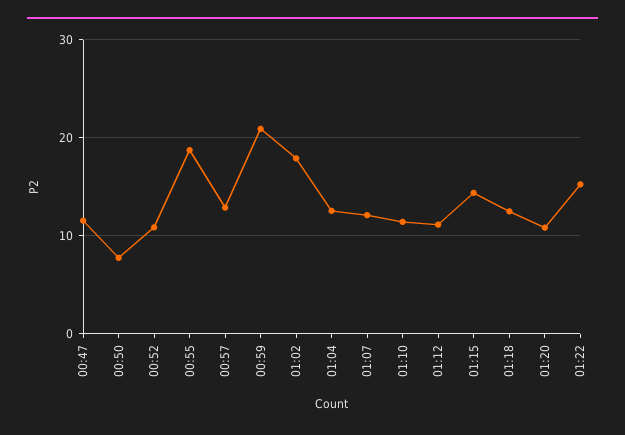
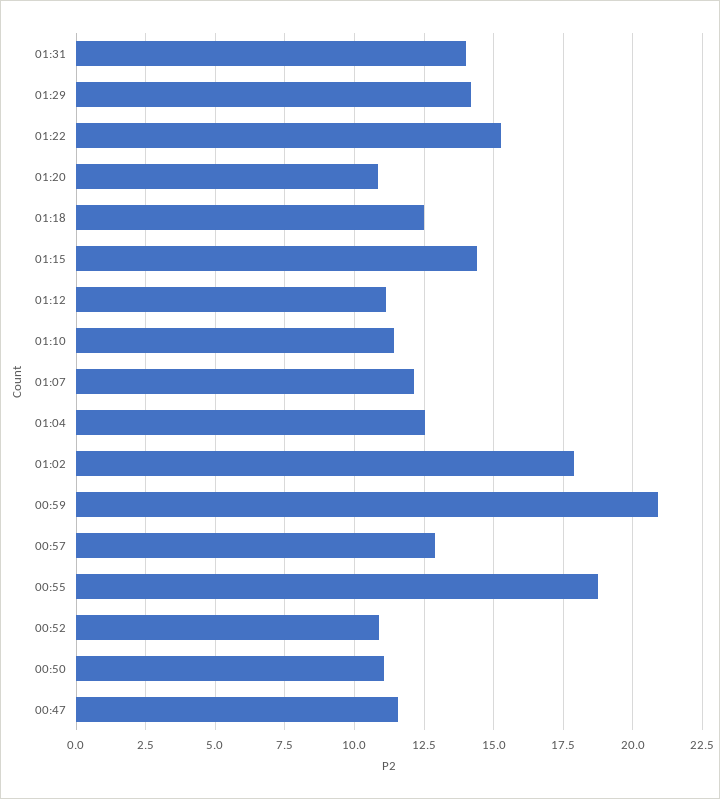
00:50: 8 -> 11
01:31: none -> 14
01:29: none -> 14.25

